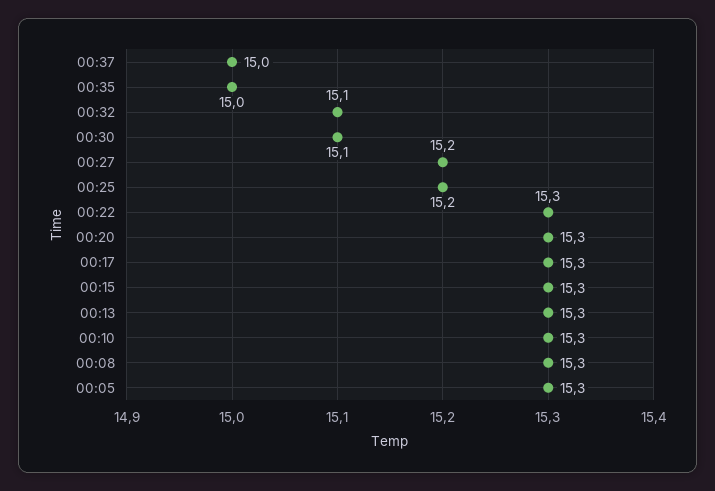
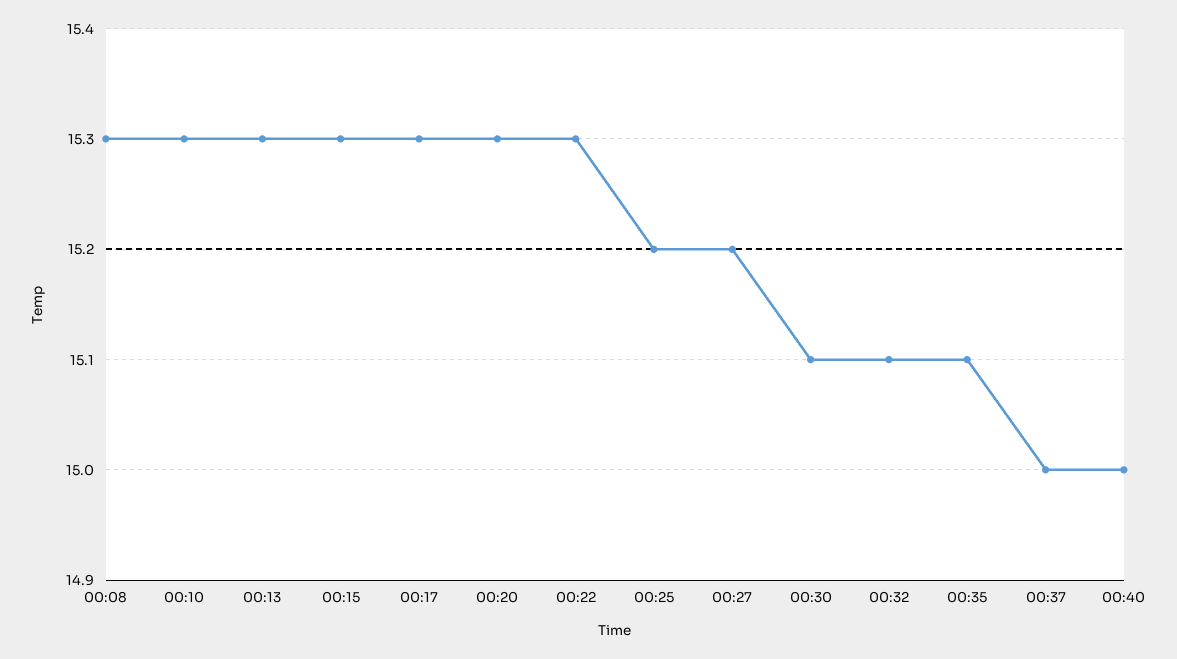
00:35: 15 -> 15.1
00:05: 15.3 -> none
00:40: none -> 15

